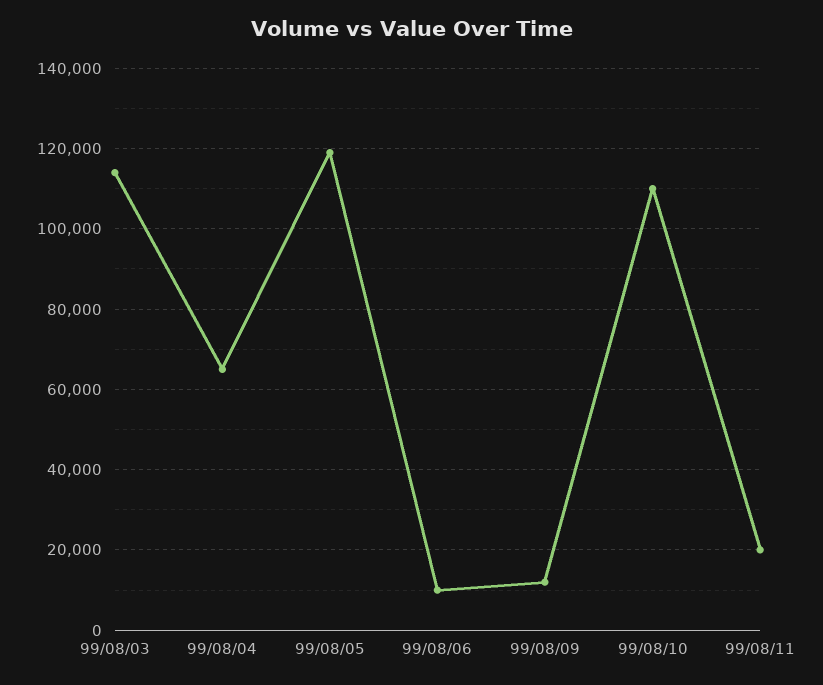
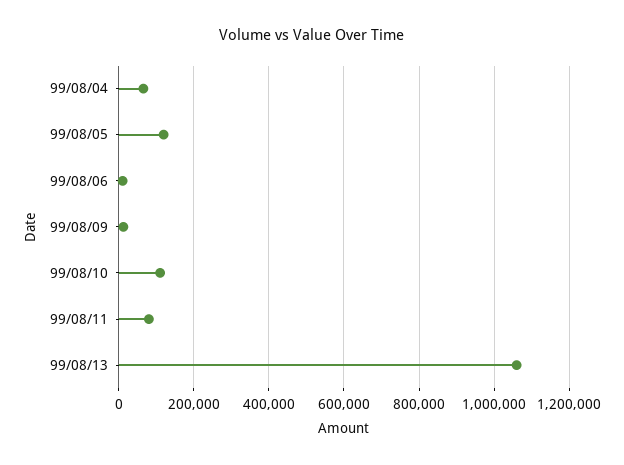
99/08/03: 114000 -> none
99/08/11: 20000 -> 80000
99/08/13: none -> 1060000

